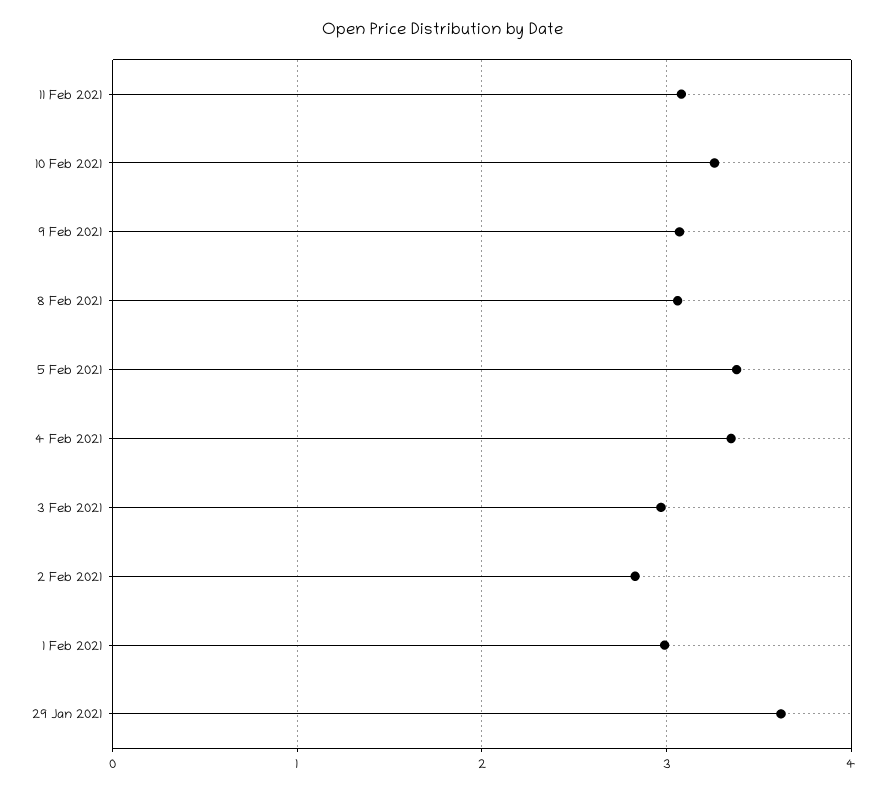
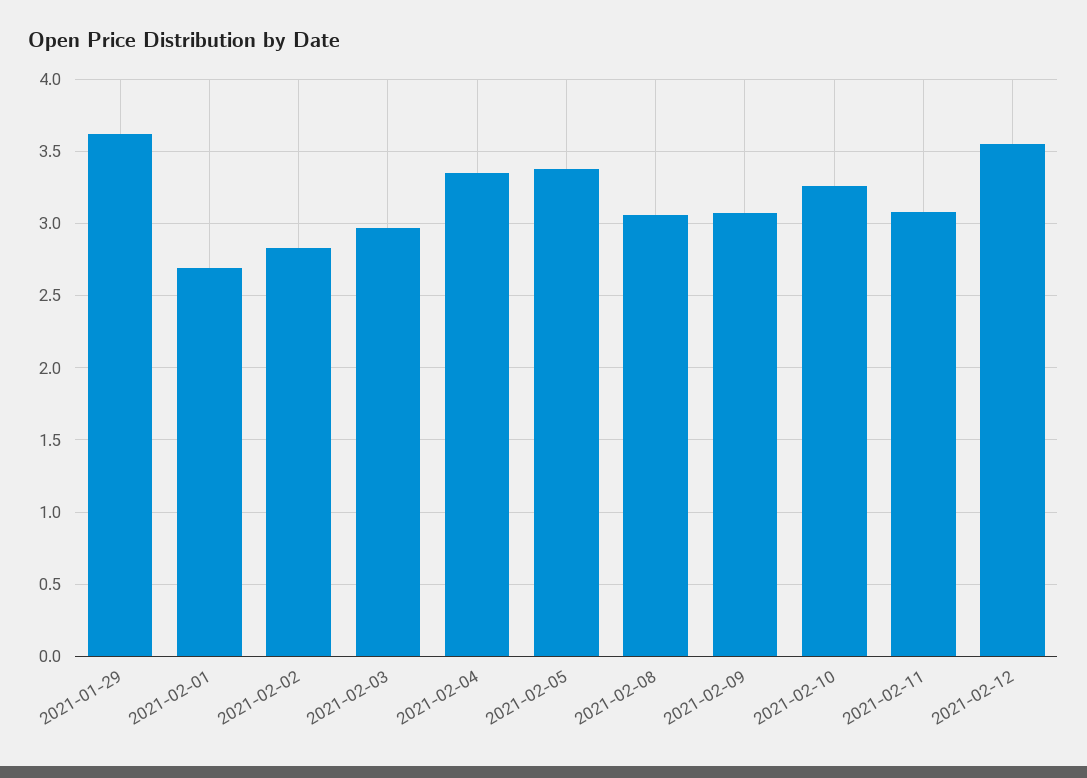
1 Feb 2021: 3 -> 2.7
2021-02-12: none -> 3.55

